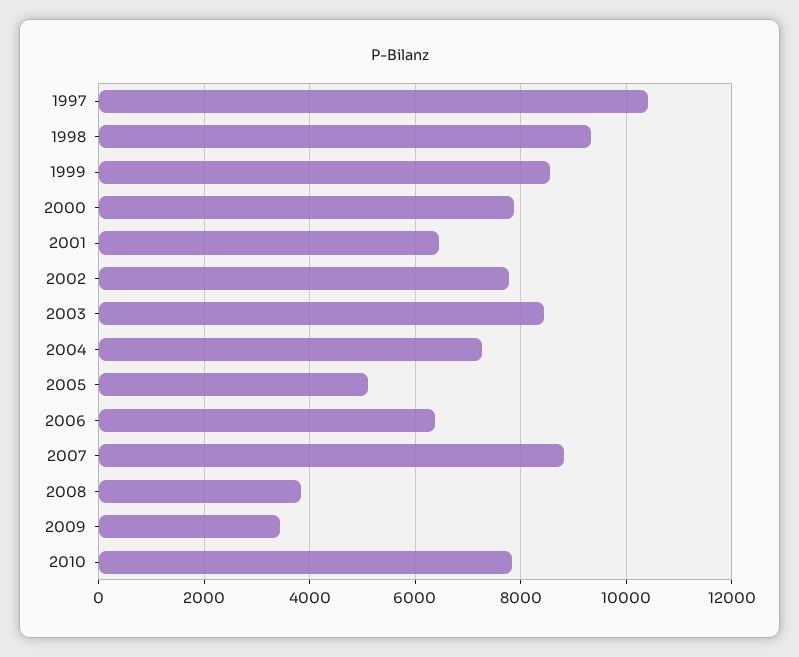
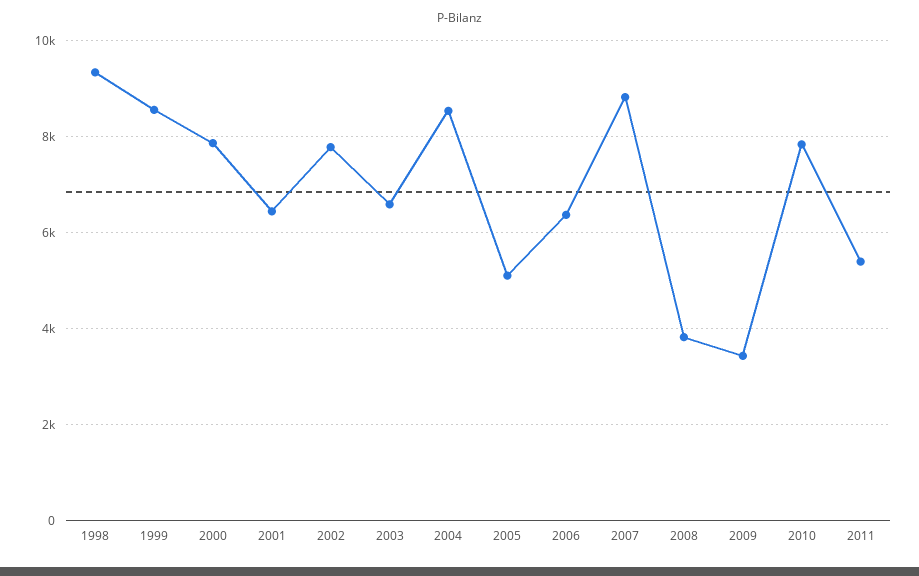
1997: 10400 -> none
2003: 8400 -> 6600
2004: 7200 -> 8600
2011: none -> 5400

